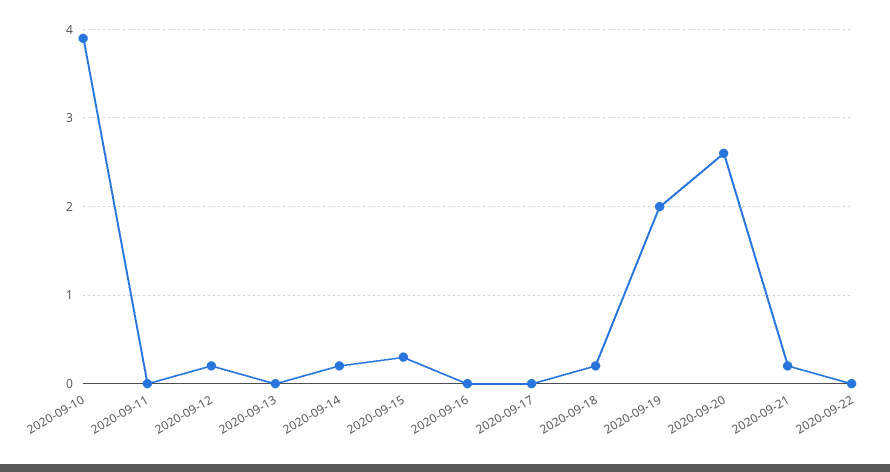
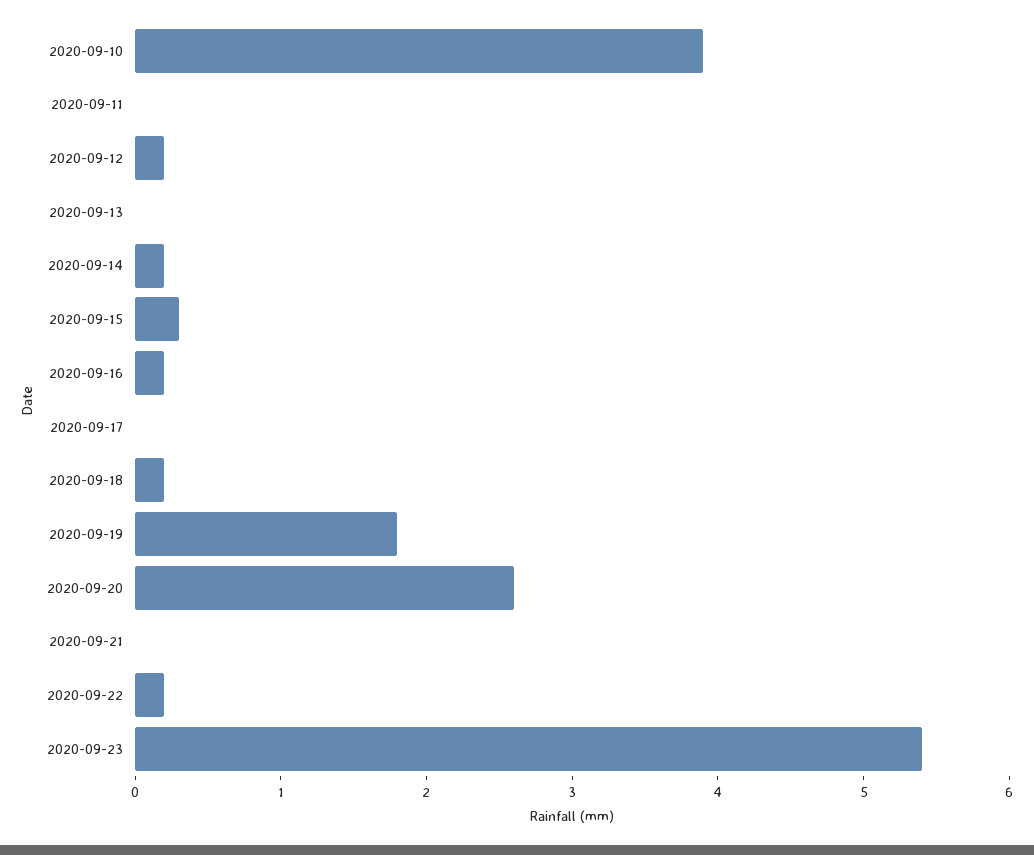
2020-09-16: 0 -> 0.2
2020-09-19: 2 -> 1.8
2020-09-21: 0.2 -> 0
2020-09-22: 0 -> 0.2
2020-09-23: none -> 5.4

